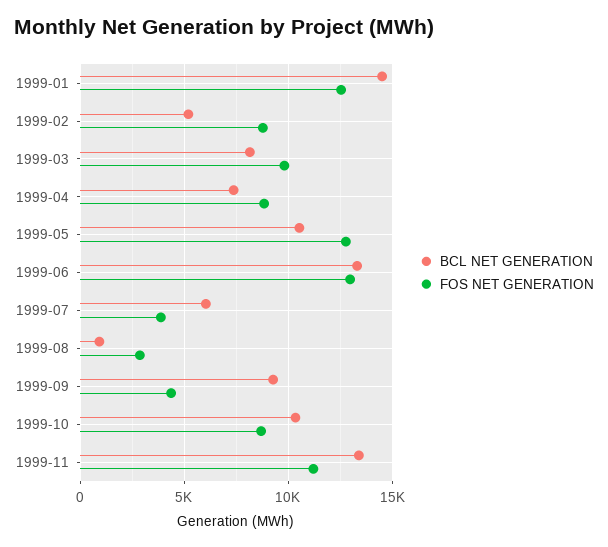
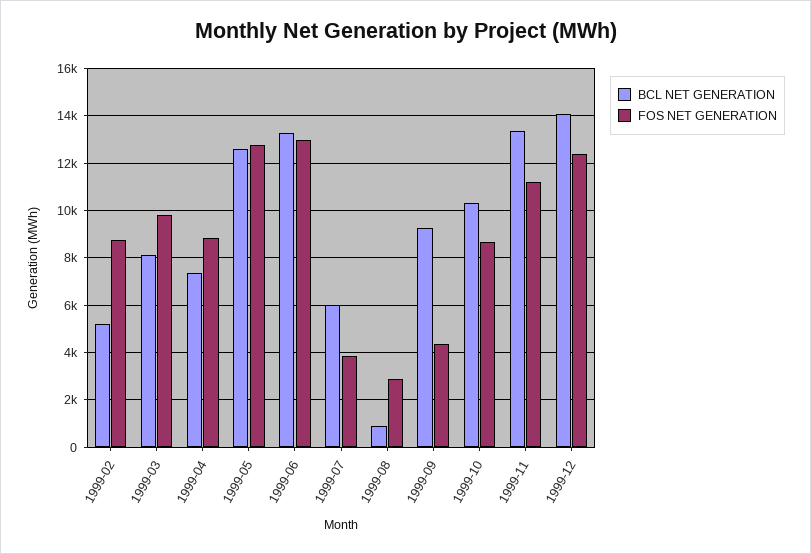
BCL NET GENERATION, 1999-01: 14500 -> none
FOS NET GENERATION, 1999-01: 12500 -> none
BCL NET GENERATION, 1999-05: 10500 -> 12500
BCL NET GENERATION, 1999-12: none -> 14000
FOS NET GENERATION, 1999-12: none -> 12500

